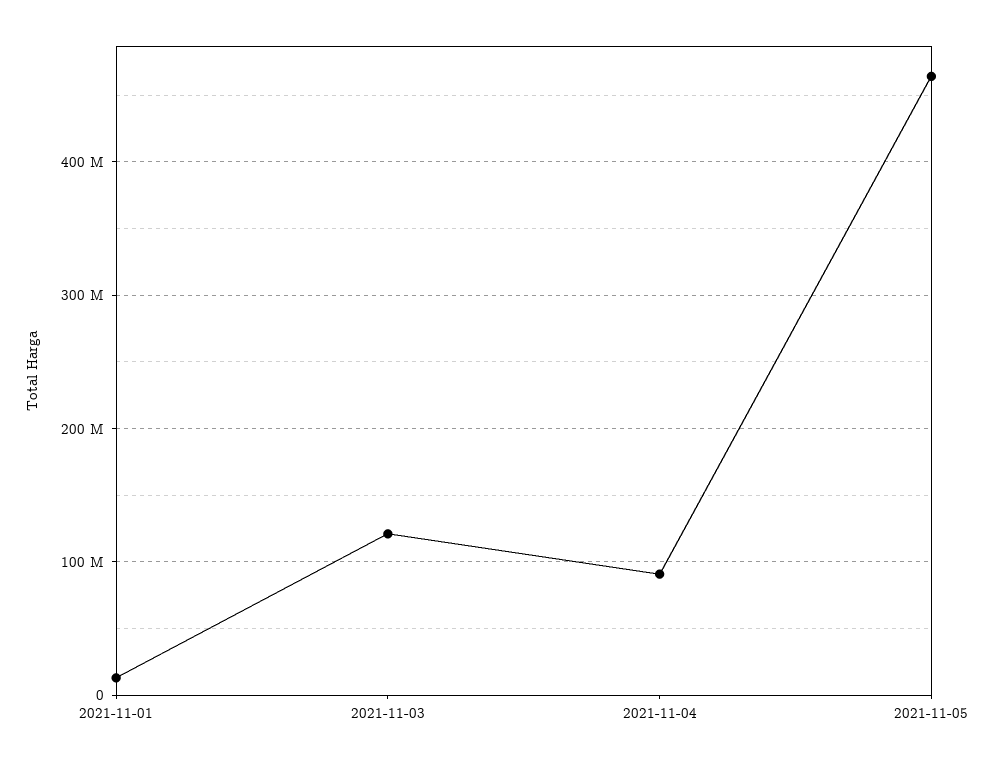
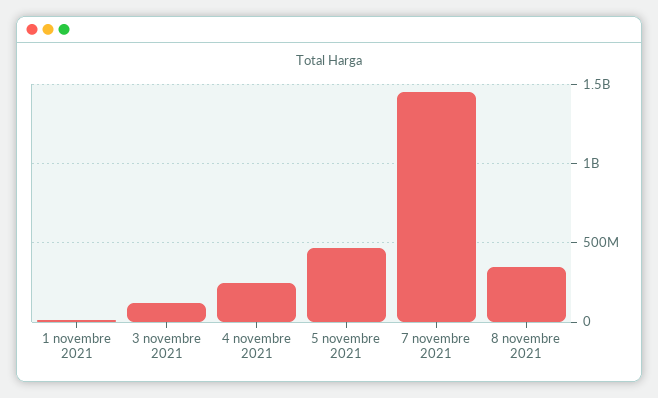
2021-11-04: 90000000 -> 250000000
7 novembre 2021: none -> 1450000000
8 novembre 2021: none -> 350000000

